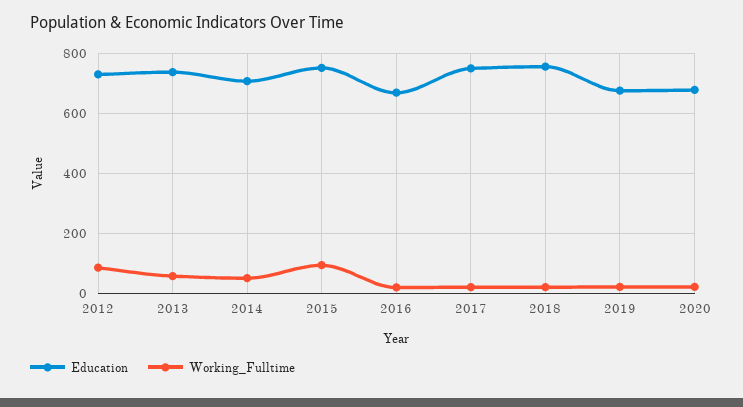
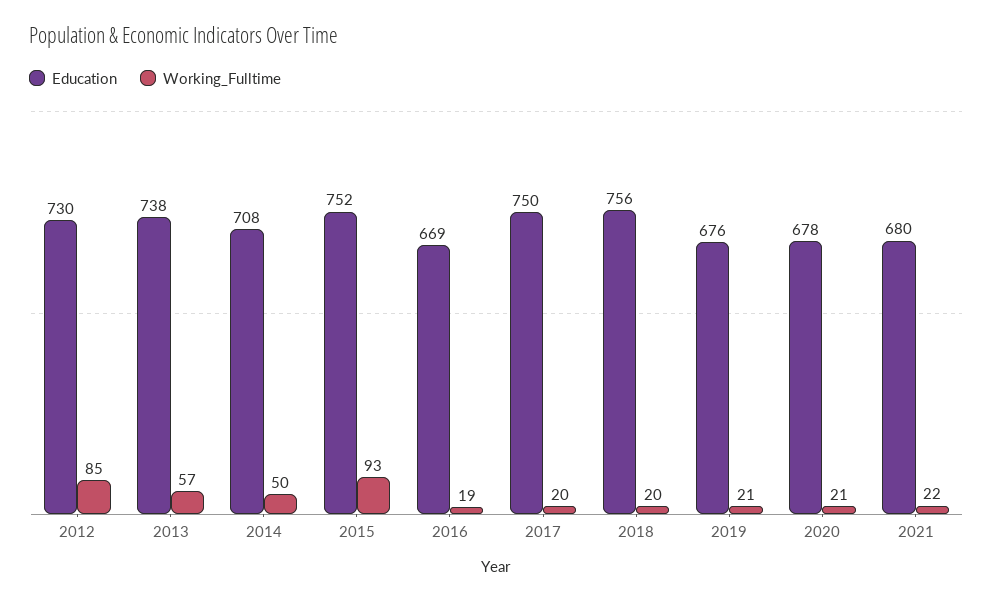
Education, 2021: none -> 680
Working_Fulltime, 2021: none -> 22

